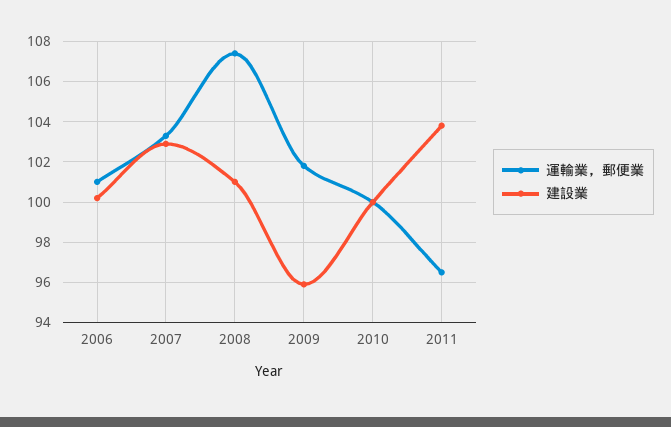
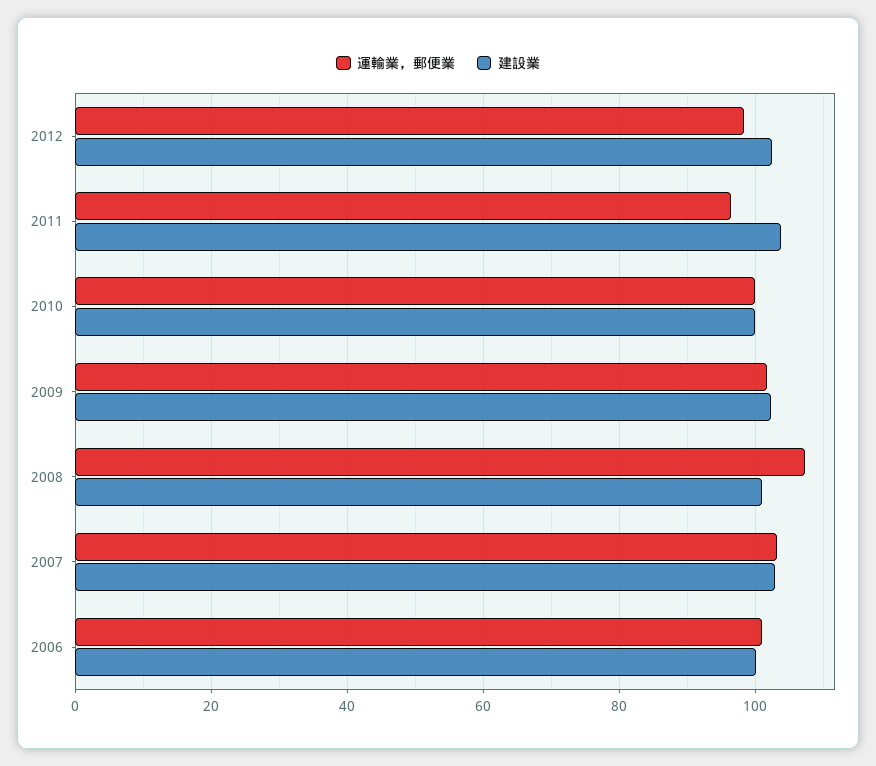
建設業, 2009: 96 -> 102
運輸業，郵便業, 2012: none -> 98
建設業, 2012: none -> 102

